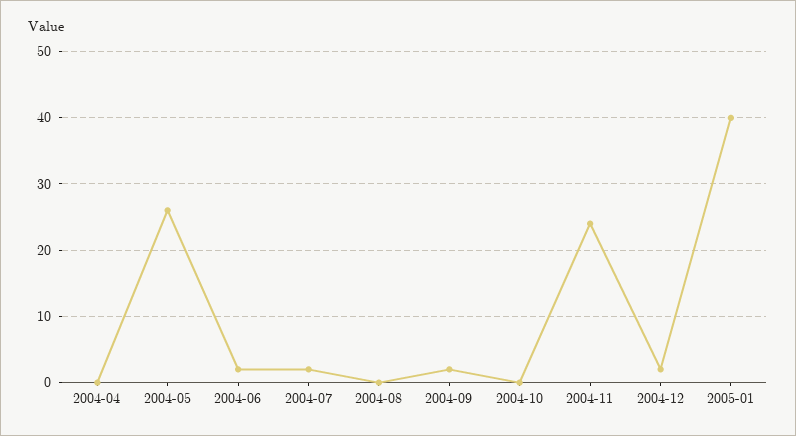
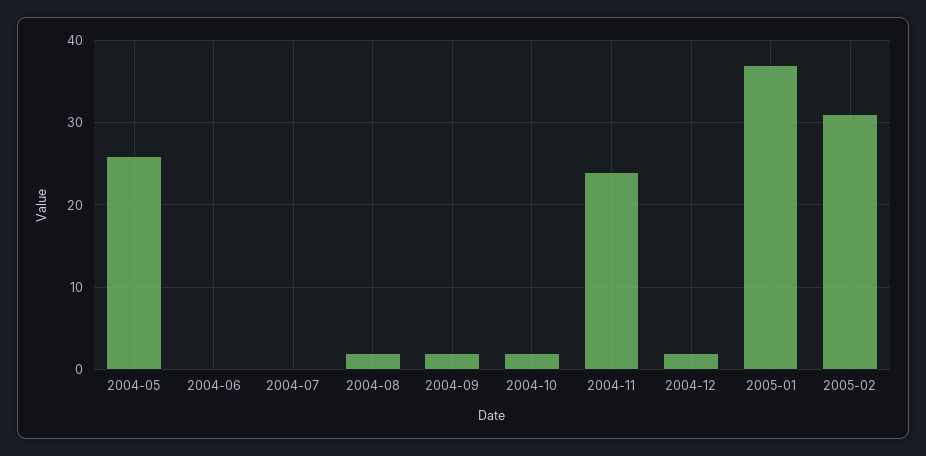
2004-04: 0 -> none
2004-06: 2 -> 0
2004-07: 2 -> 0
2004-08: 0 -> 2
2004-10: 0 -> 2
2005-01: 40 -> 37
2005-02: none -> 31

